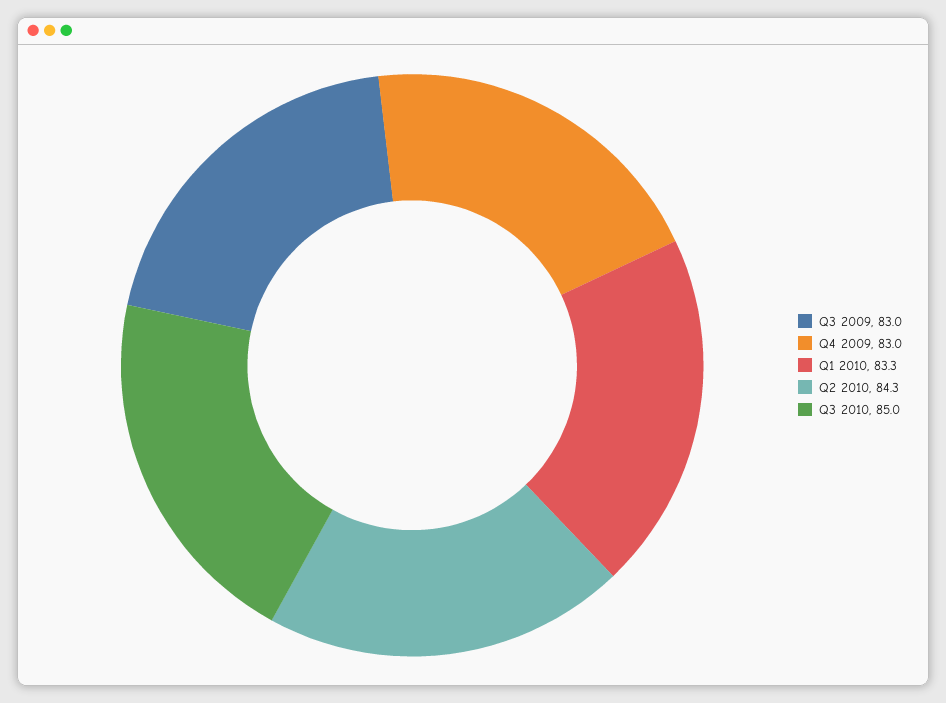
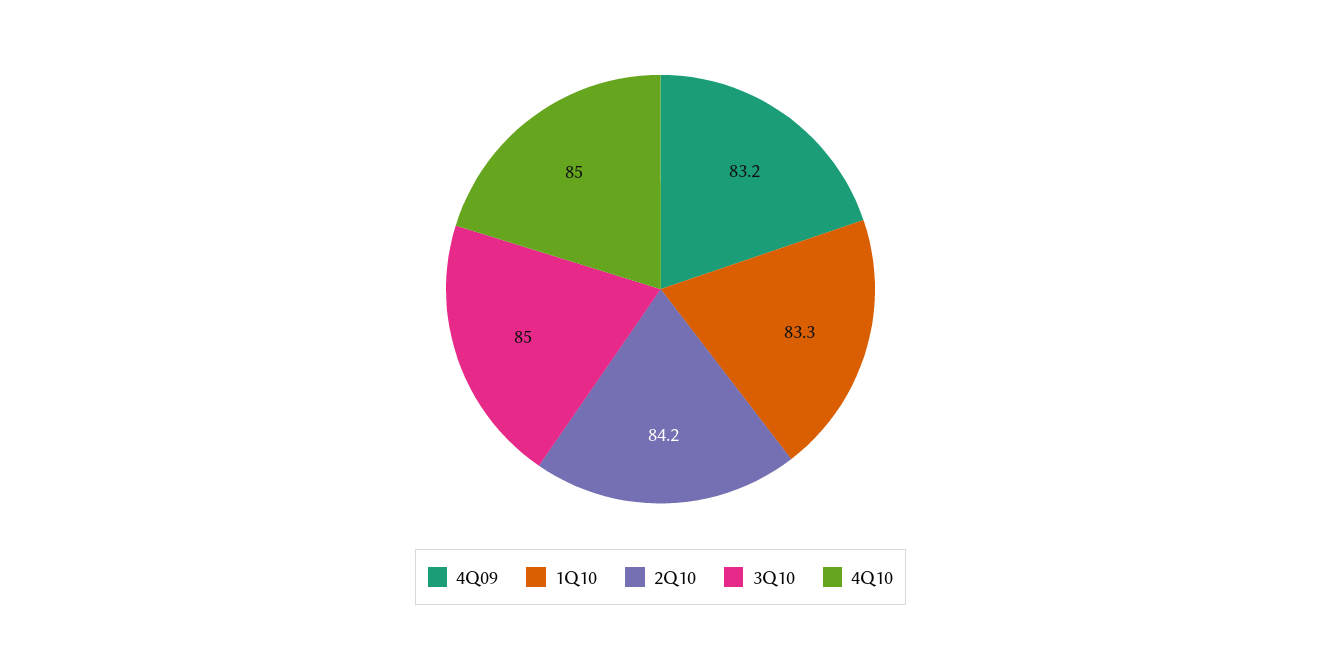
Q3 2009: 83 -> none
Q4 2009: 83 -> 83.2
Q2 2010: 84.3 -> 84.2
4Q10: none -> 85

